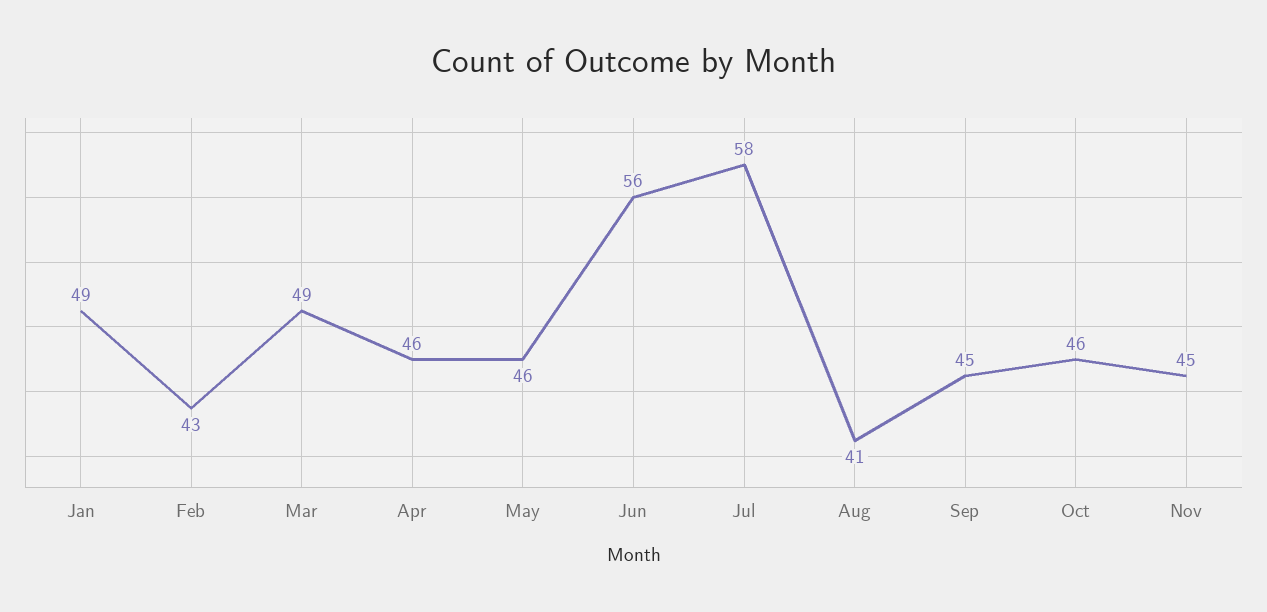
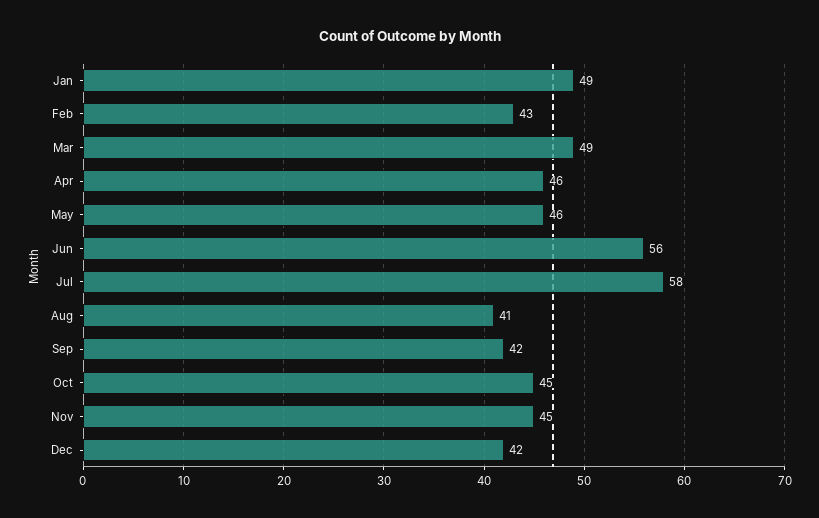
Sep: 45 -> 42
Oct: 46 -> 45
Dec: none -> 42

